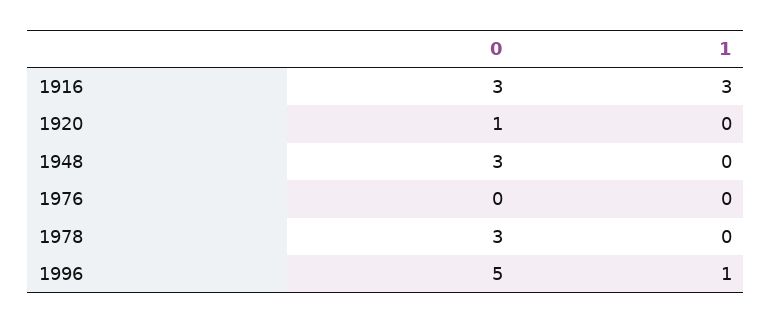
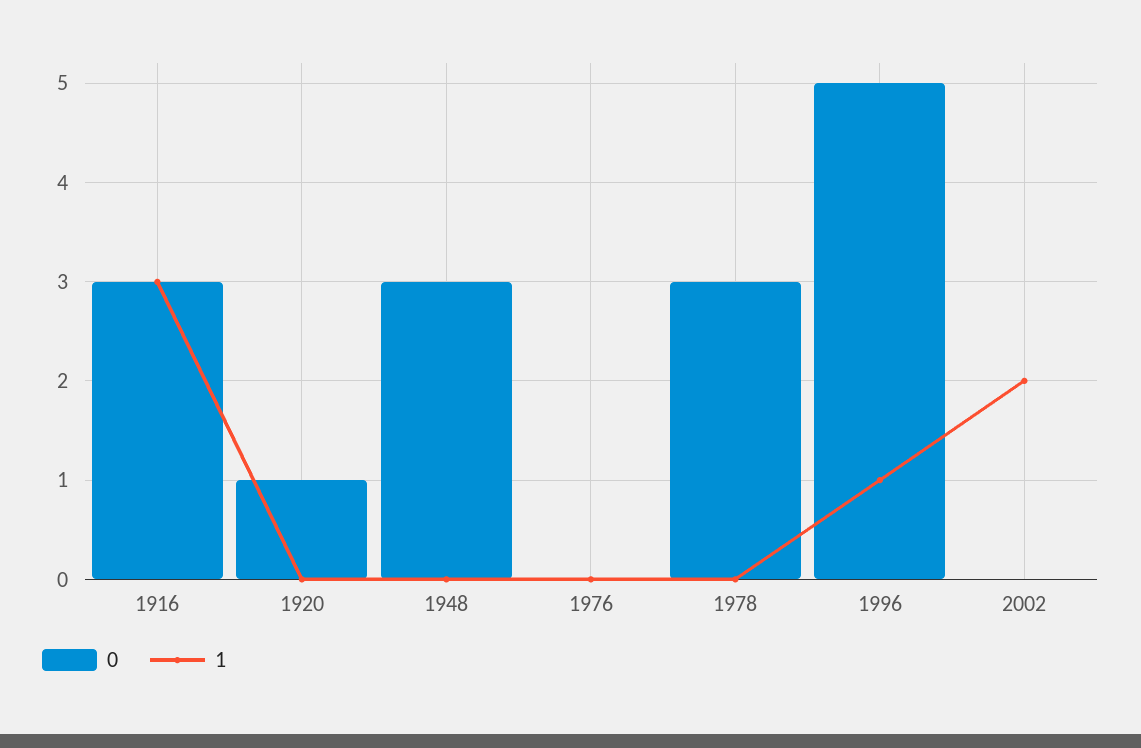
0, 2002: none -> 0
1, 2002: none -> 2

